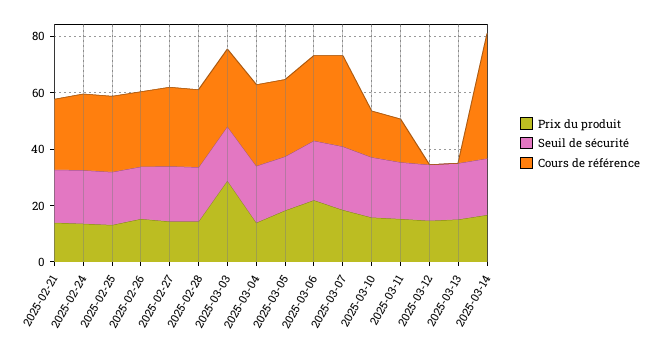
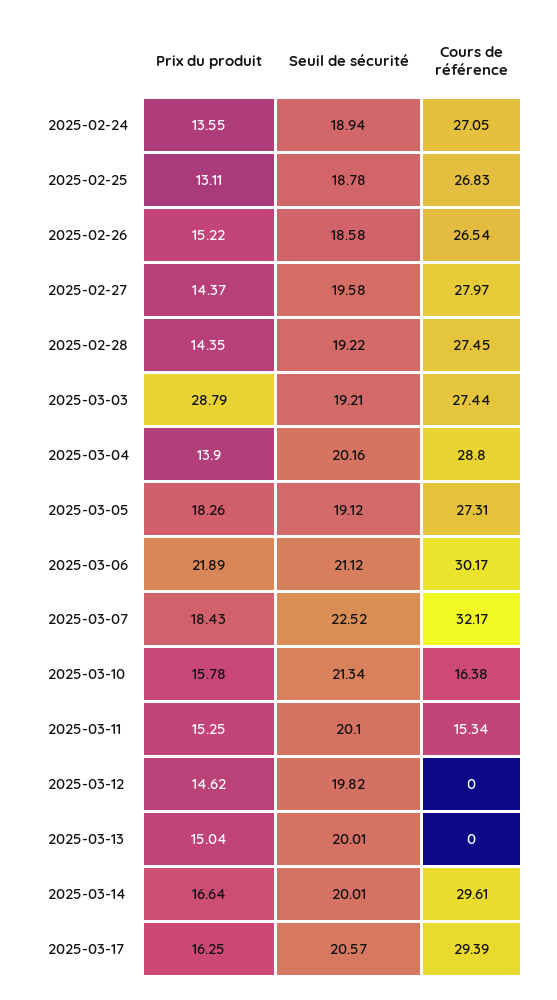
Prix du produit, 2025-02-21: 15 -> none
Seuil de sécurité, 2025-02-21: 20 -> none
Cours de référence, 2025-02-21: 25 -> none
Cours de référence, 2025-03-14: 45 -> 29.61
Prix du produit, 2025-03-17: none -> 16.25
Seuil de sécurité, 2025-03-17: none -> 20.57
Cours de référence, 2025-03-17: none -> 29.39

